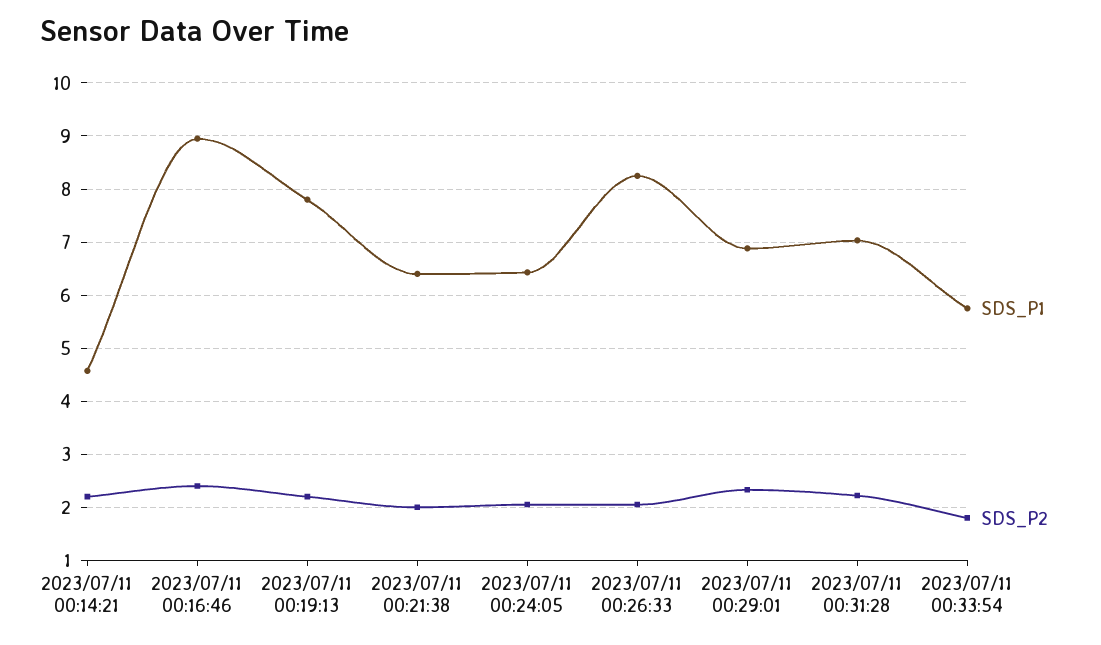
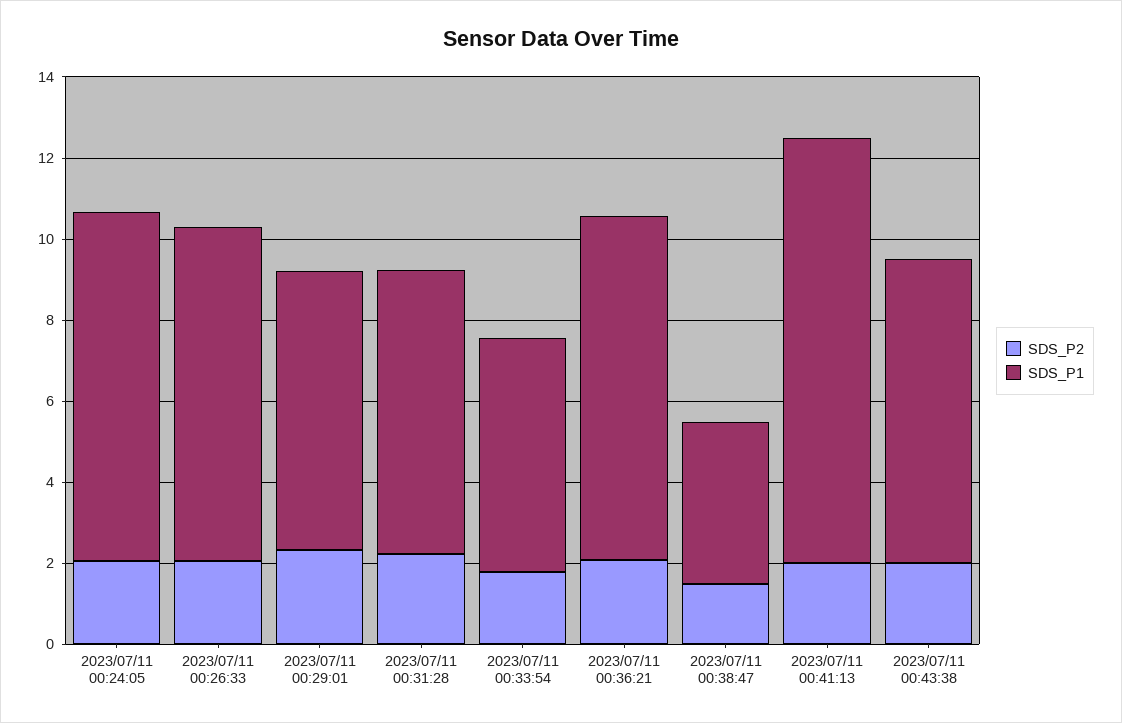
SDS_P1, 2023/07/11 00:14:21: 4.6 -> none
SDS_P2, 2023/07/11 00:14:21: 2.2 -> none
SDS_P1, 2023/07/11 00:16:46: 9 -> none
SDS_P2, 2023/07/11 00:16:46: 2.4 -> none
SDS_P1, 2023/07/11 00:19:13: 7.8 -> none
SDS_P2, 2023/07/11 00:19:13: 2.2 -> none
SDS_P1, 2023/07/11 00:21:38: 6.4 -> none
SDS_P2, 2023/07/11 00:21:38: 2 -> none
SDS_P1, 2023/07/11 00:24:05: 6.4 -> 8.5
SDS_P2, 2023/07/11 00:36:21: none -> 2
SDS_P1, 2023/07/11 00:36:21: none -> 8.5
SDS_P2, 2023/07/11 00:38:47: none -> 1.5
SDS_P1, 2023/07/11 00:38:47: none -> 4
SDS_P2, 2023/07/11 00:41:13: none -> 2
SDS_P1, 2023/07/11 00:41:13: none -> 10.5
SDS_P2, 2023/07/11 00:43:38: none -> 2
SDS_P1, 2023/07/11 00:43:38: none -> 7.5

